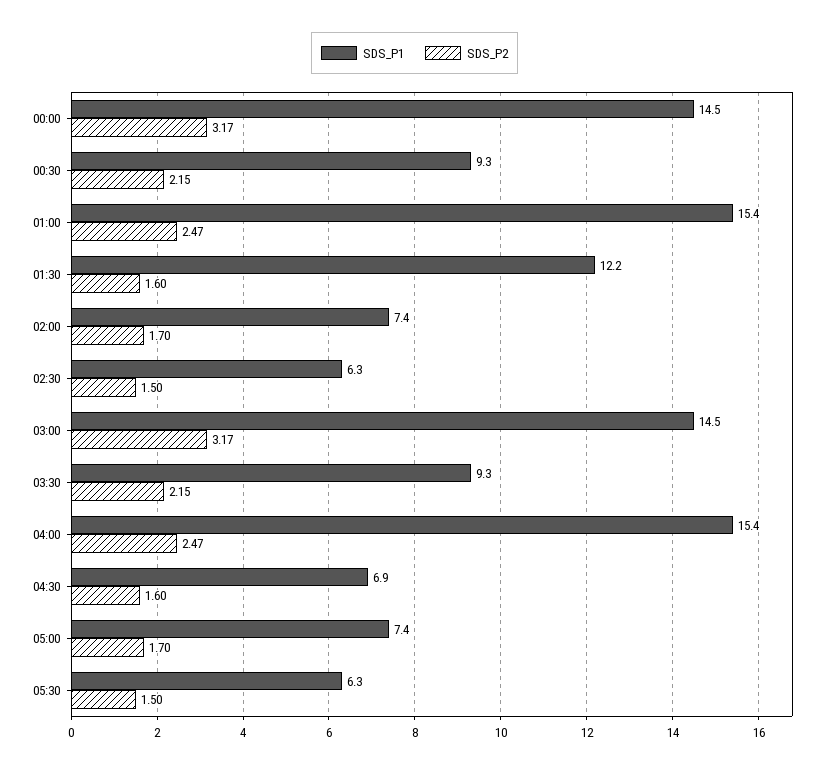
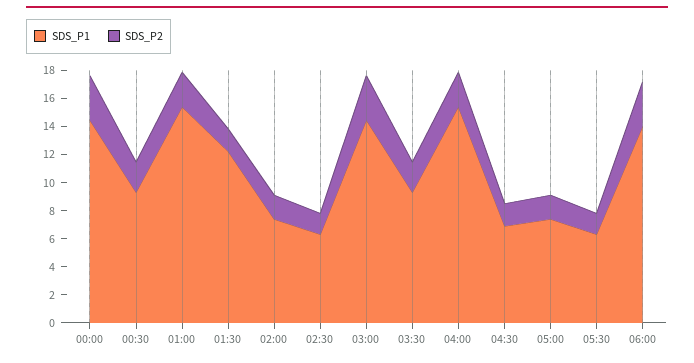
SDS_P1, 06:00: none -> 14
SDS_P2, 06:00: none -> 3

